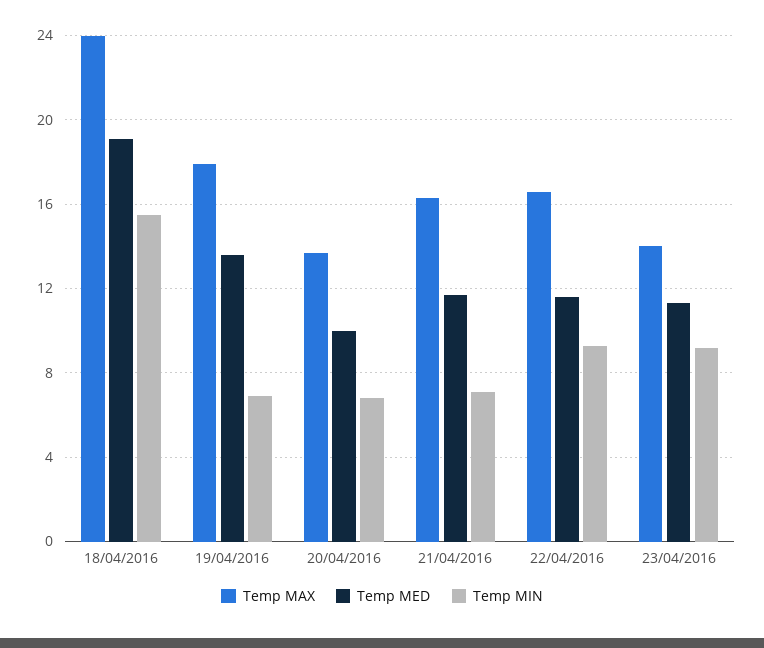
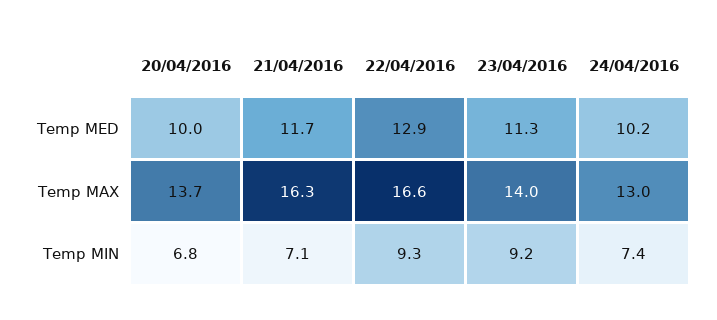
Temp MAX, 18/04/2016: 24 -> none
Temp MED, 18/04/2016: 19 -> none
Temp MIN, 18/04/2016: 15.5 -> none
Temp MAX, 19/04/2016: 18 -> none
Temp MED, 19/04/2016: 13.5 -> none
Temp MIN, 19/04/2016: 7 -> none
Temp MED, 22/04/2016: 11.5 -> 12.9
Temp MED, 24/04/2016: none -> 10.2
Temp MAX, 24/04/2016: none -> 13
Temp MIN, 24/04/2016: none -> 7.4

